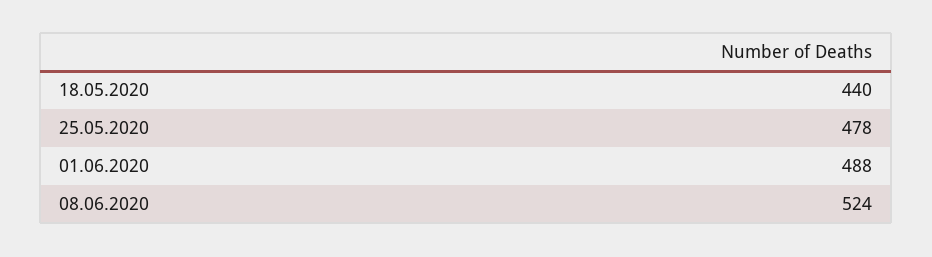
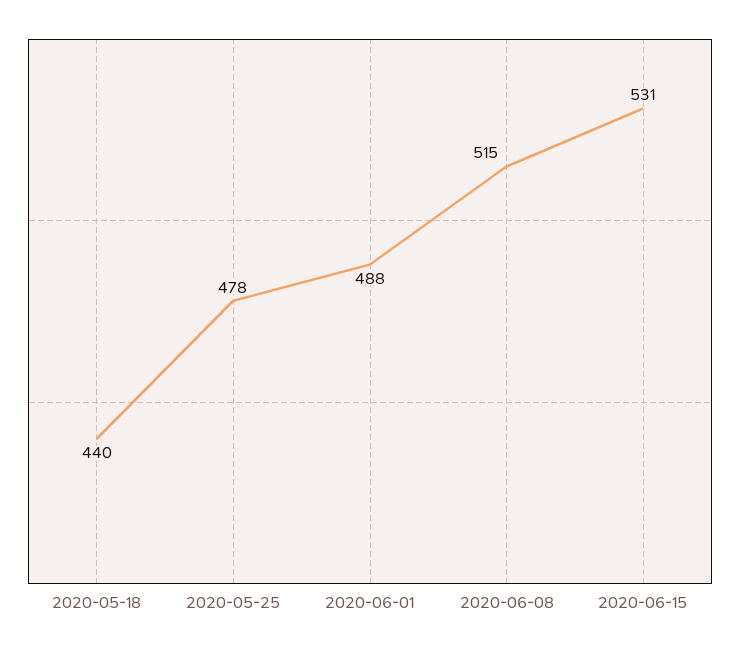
08.06.2020: 524 -> 515
2020-06-15: none -> 531

